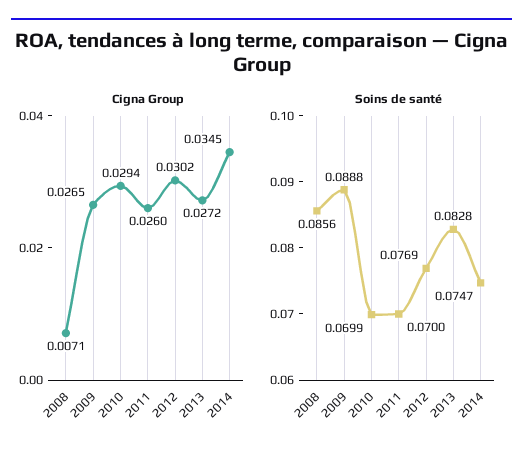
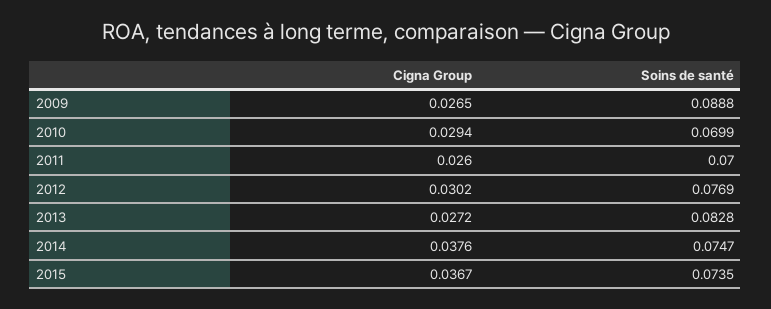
Cigna Group, 2008: 0.0071 -> none
Cigna Group, 2014: 0.0345 -> 0.0376
Soins de santé, 2008: 0.0856 -> none
Cigna Group, 2015: none -> 0.0367
Soins de santé, 2015: none -> 0.0735

